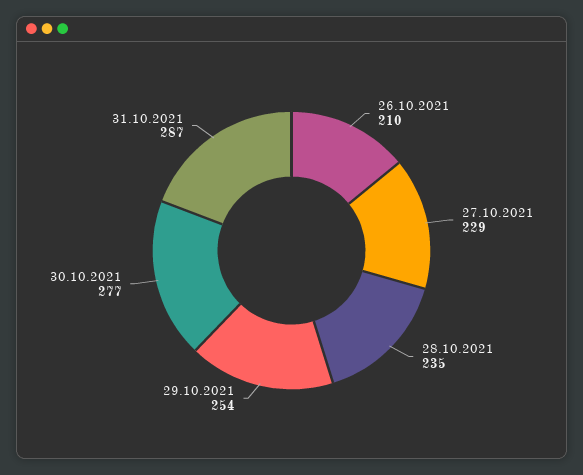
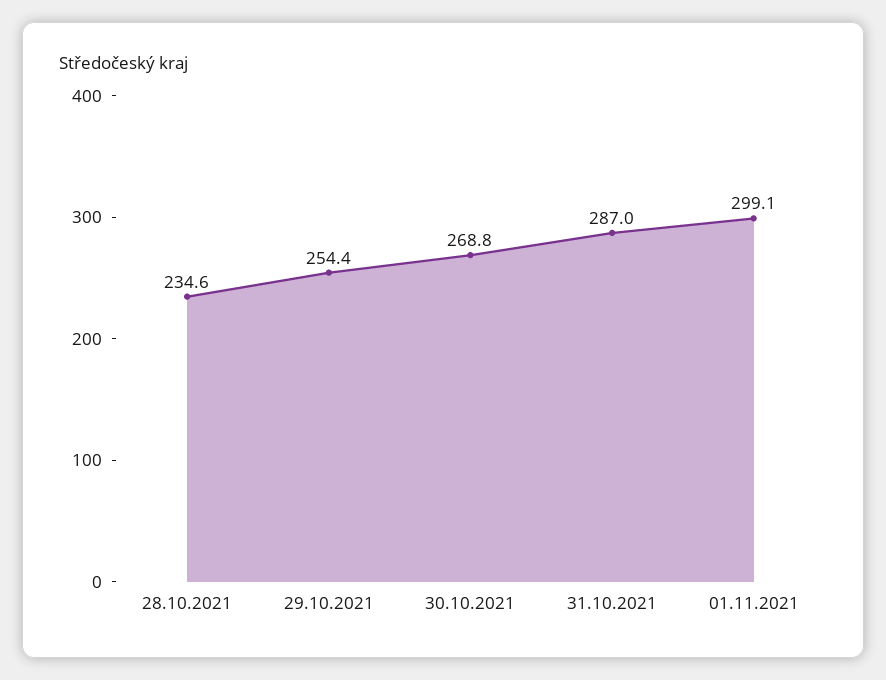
26.10.2021: 210 -> none
27.10.2021: 229 -> none
30.10.2021: 277 -> 268.8
01.11.2021: none -> 299.1

